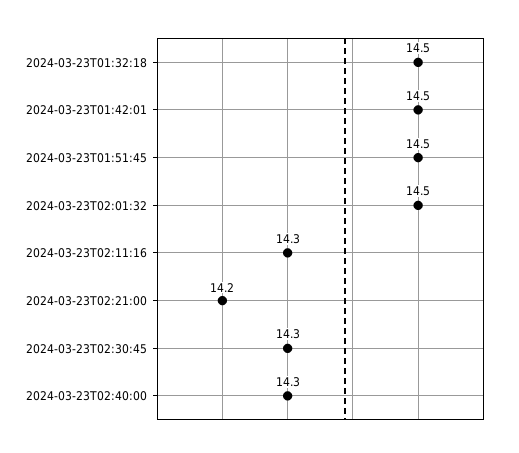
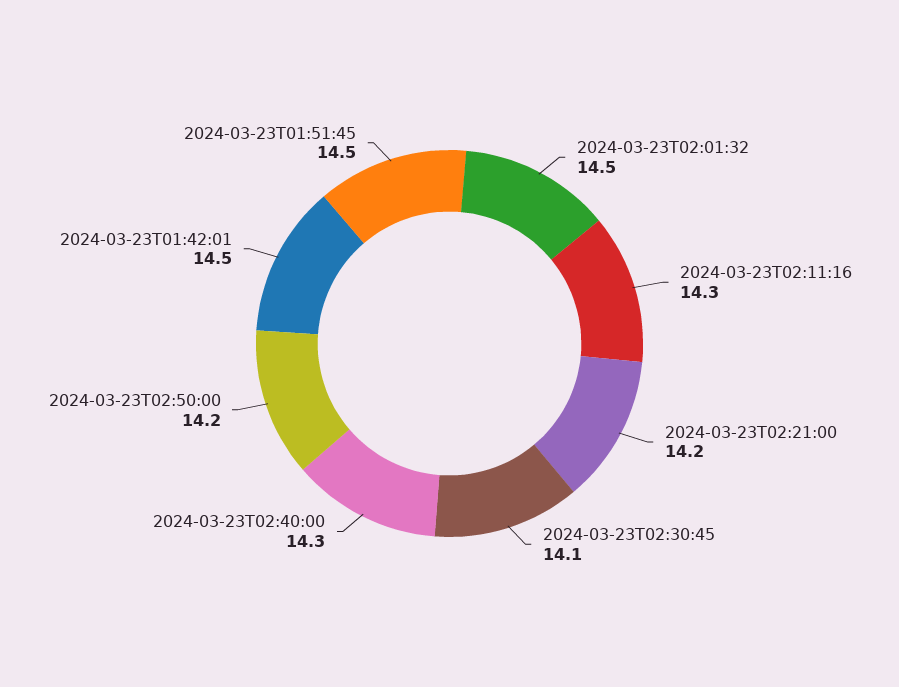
2024-03-23T01:32:18: 14.5 -> none
2024-03-23T02:30:45: 14.3 -> 14.1
2024-03-23T02:50:00: none -> 14.2

